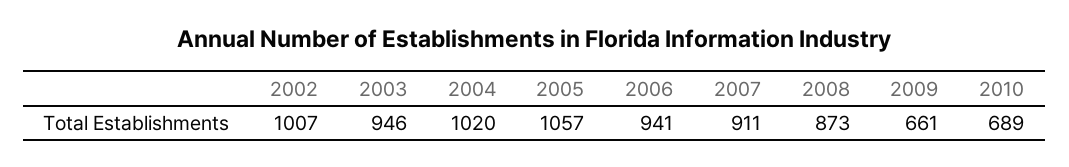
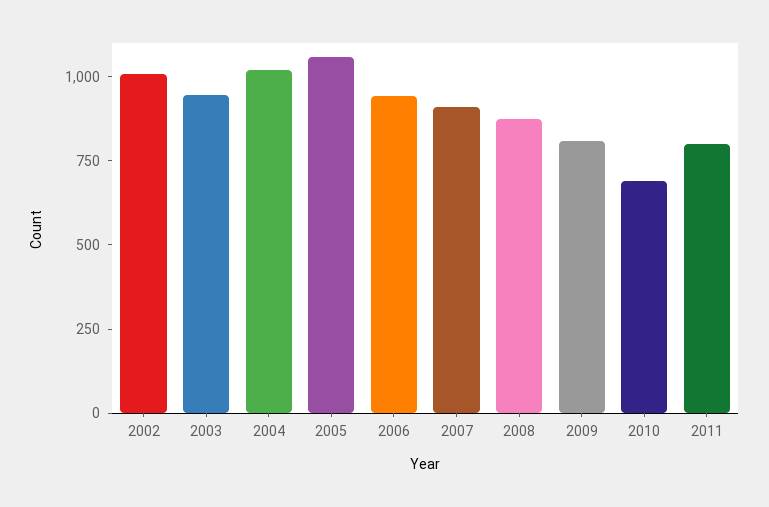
2009: 661 -> 800
2011: none -> 800

